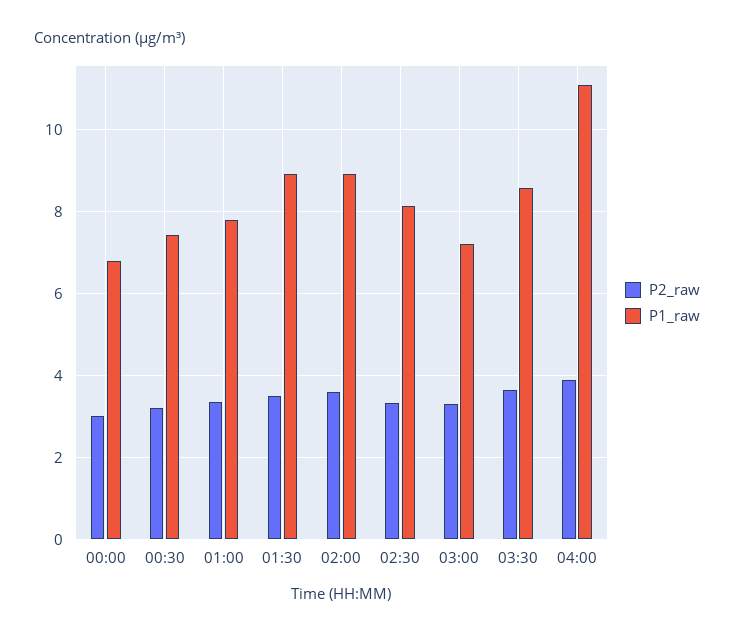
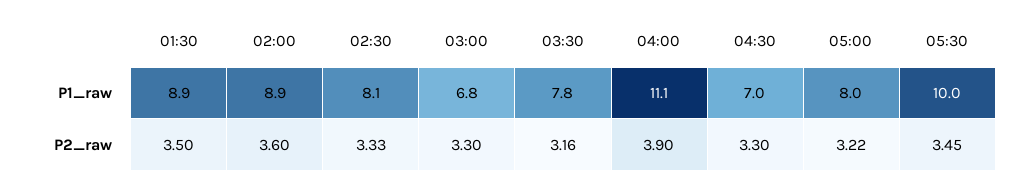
P2_raw, 00:00: 3 -> none
P1_raw, 00:00: 6.8 -> none
P2_raw, 00:30: 3.2 -> none
P1_raw, 00:30: 7.4 -> none
P2_raw, 01:00: 3.4 -> none
P1_raw, 01:00: 7.8 -> none
P1_raw, 03:00: 7.2 -> 6.8
P2_raw, 03:30: 3.6 -> 3.16
P1_raw, 03:30: 8.6 -> 7.8
P1_raw, 04:30: none -> 7
P1_raw, 05:00: none -> 8
P1_raw, 05:30: none -> 10
P2_raw, 04:30: none -> 3.3
P2_raw, 05:00: none -> 3.22
P2_raw, 05:30: none -> 3.45

